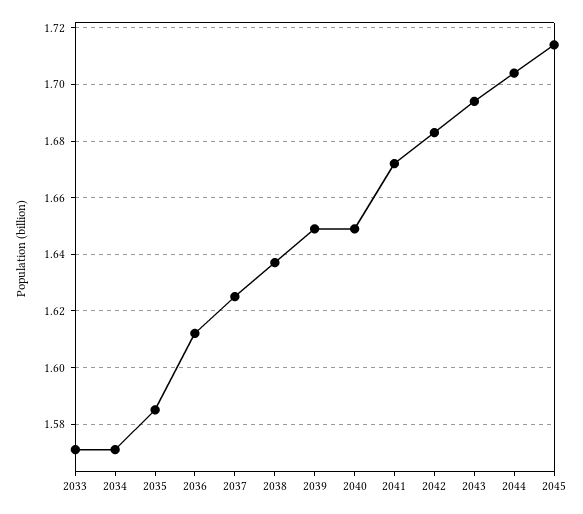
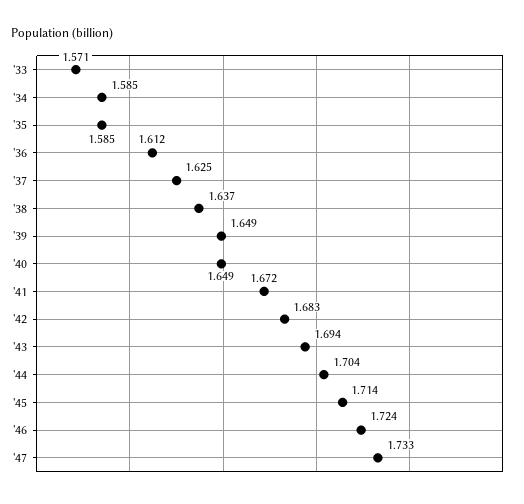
2034: 1.57 -> 1.585
'46: none -> 1.724
'47: none -> 1.733

